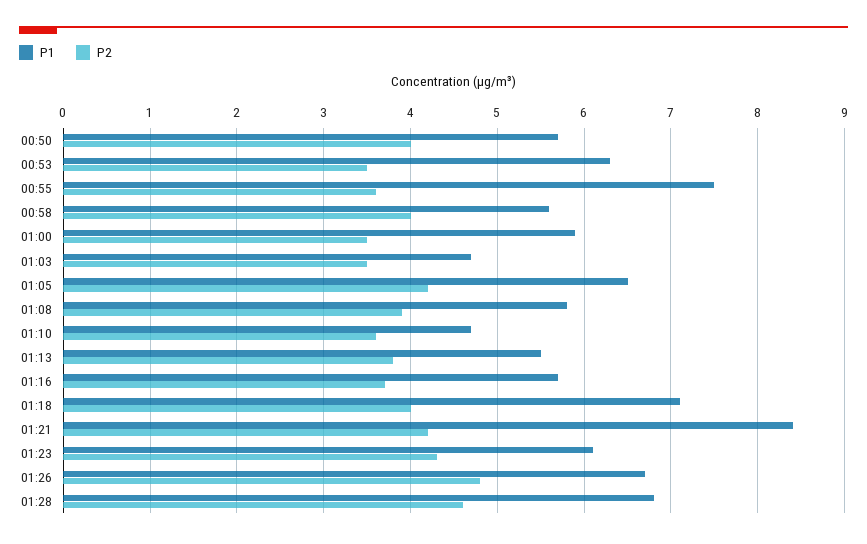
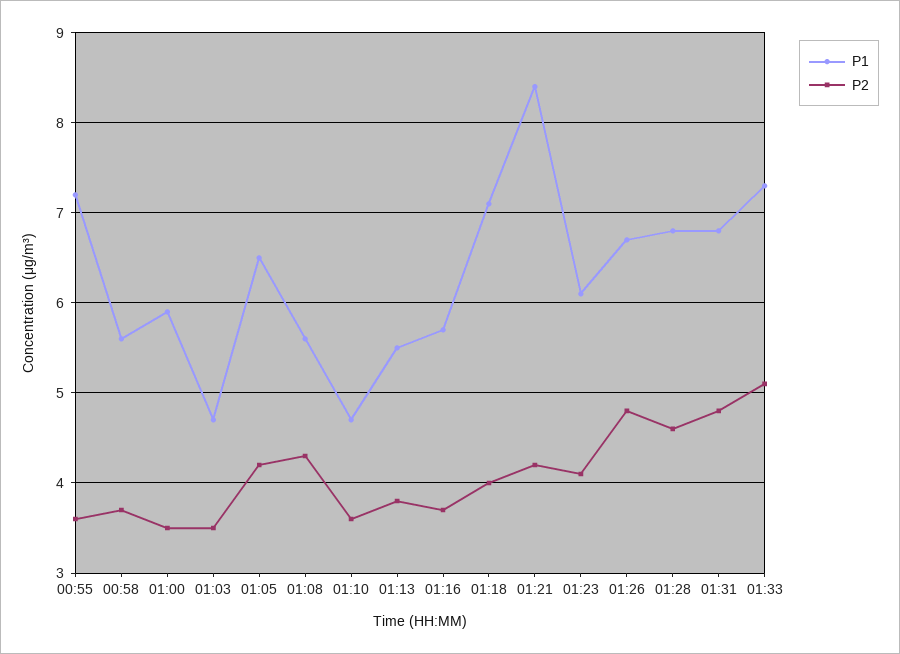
P1, 00:50: 5.7 -> none
P2, 00:50: 4 -> none
P1, 00:53: 6.3 -> none
P2, 00:53: 3.5 -> none
P1, 00:55: 7.5 -> 7.2
P2, 00:58: 4 -> 3.7
P1, 01:08: 5.8 -> 5.6
P2, 01:08: 3.9 -> 4.3
P2, 01:23: 4.3 -> 4.1
P1, 01:31: none -> 6.8
P2, 01:31: none -> 4.8
P1, 01:33: none -> 7.3
P2, 01:33: none -> 5.1

